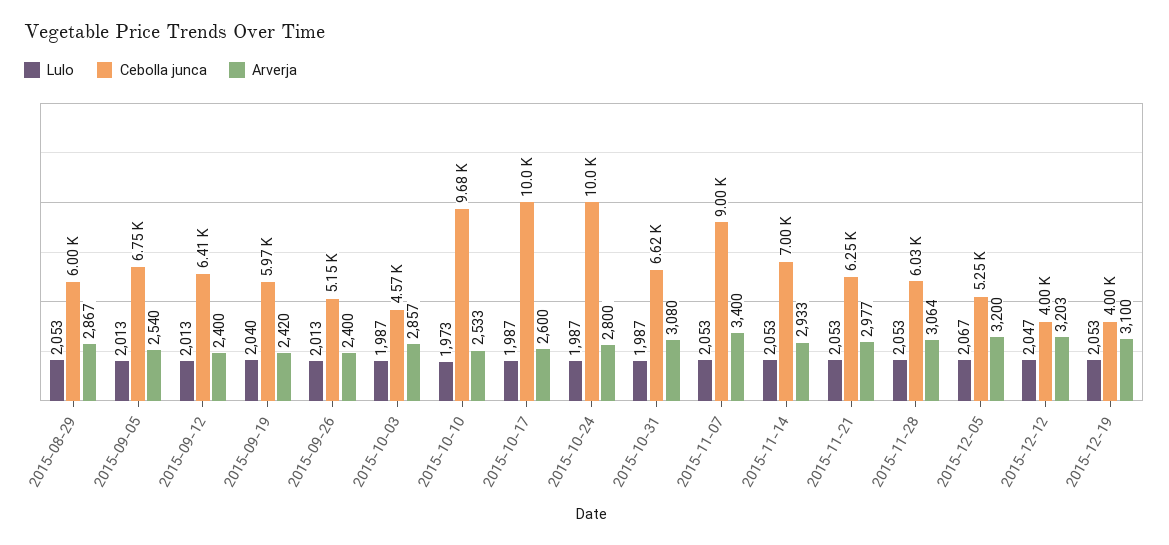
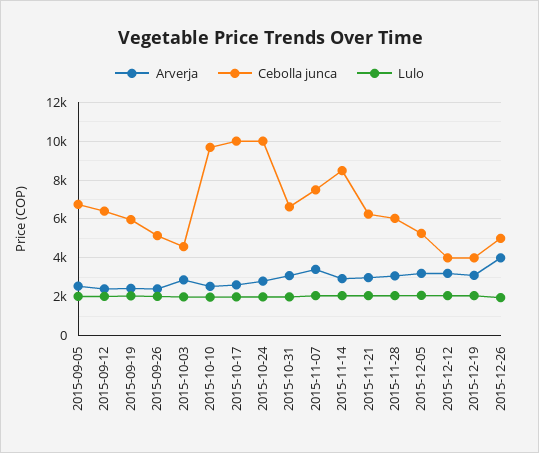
Lulo, 2015-08-29: 2053 -> none
Cebolla junca, 2015-08-29: 6000 -> none
Arverja, 2015-08-29: 2867 -> none
Cebolla junca, 2015-11-07: 9000 -> 7500
Cebolla junca, 2015-11-14: 7000 -> 8500
Arverja, 2015-12-26: none -> 4000
Cebolla junca, 2015-12-26: none -> 5000
Lulo, 2015-12-26: none -> 2000

